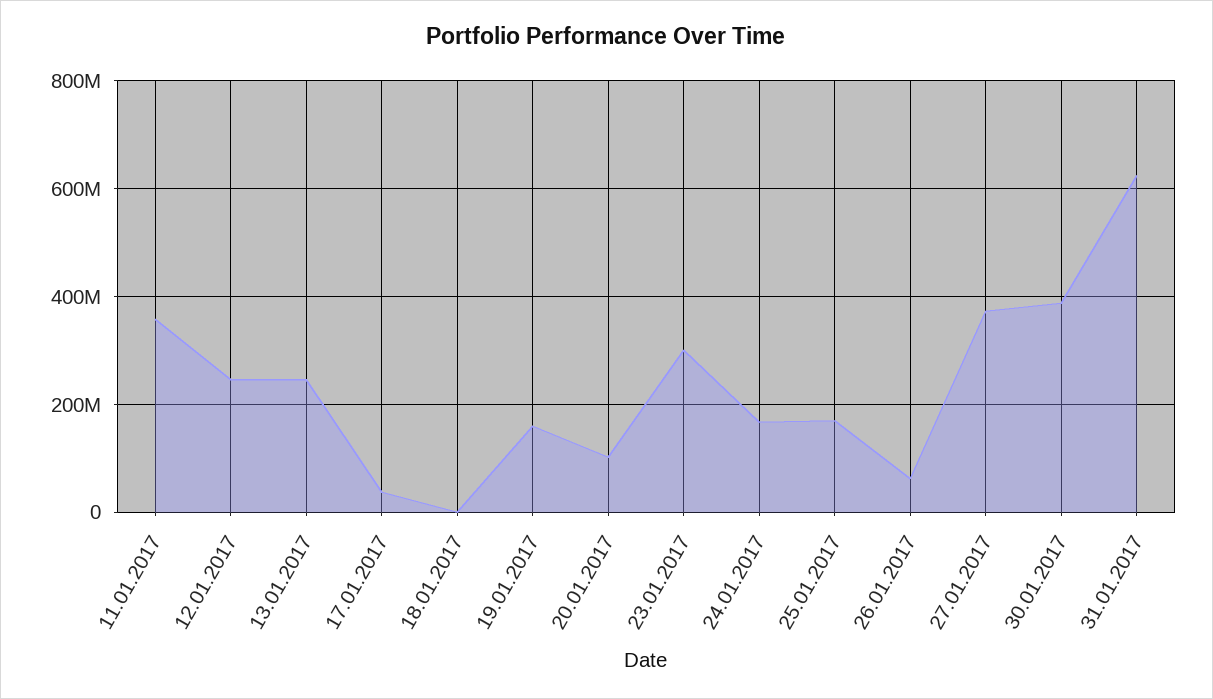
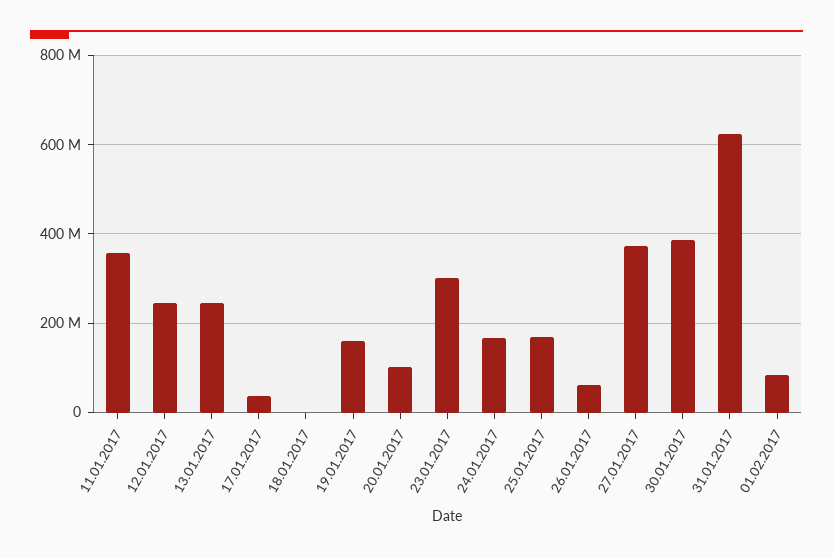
01.02.2017: none -> 80000000

